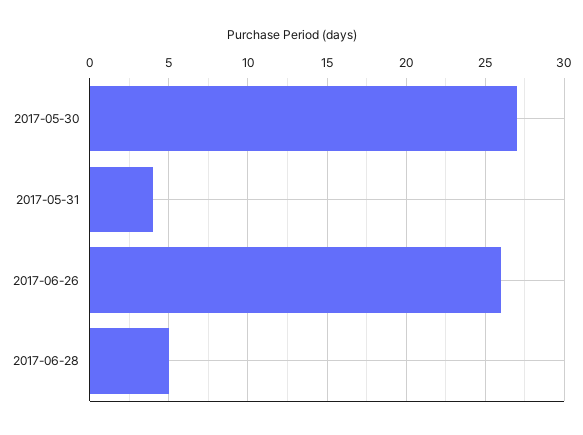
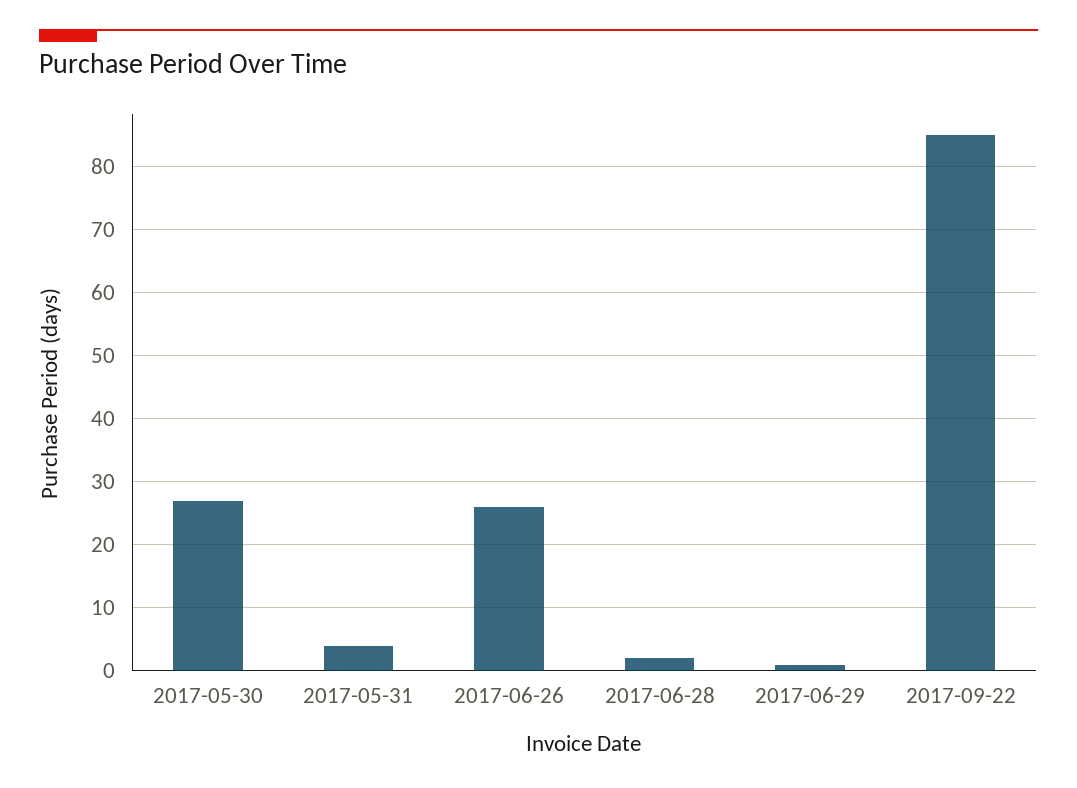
2017-06-28: 5 -> 2
2017-06-29: none -> 1
2017-09-22: none -> 85

